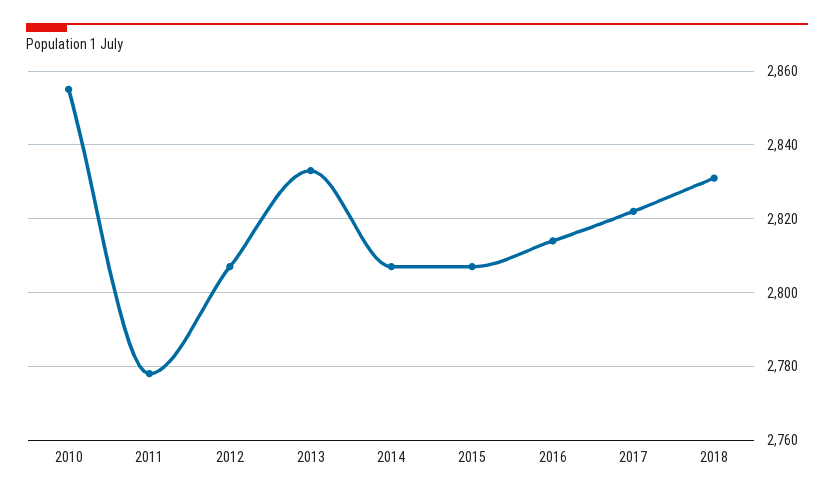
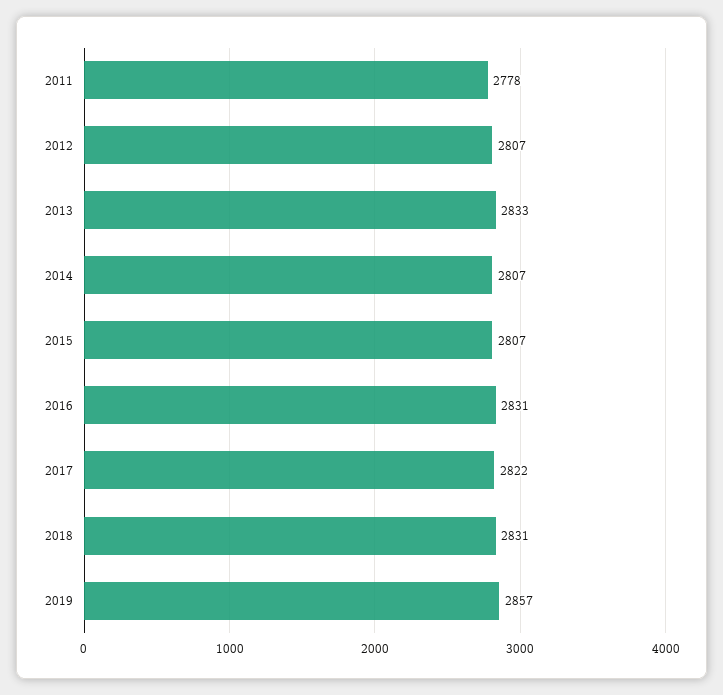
2010: 2855 -> none
2016: 2815 -> 2831
2019: none -> 2857

